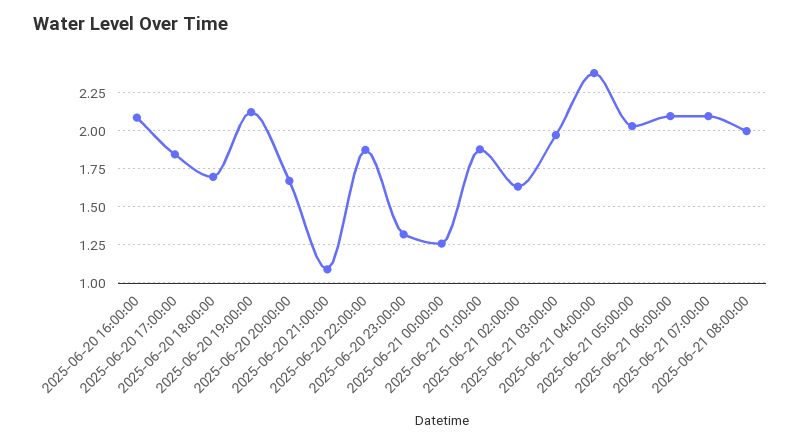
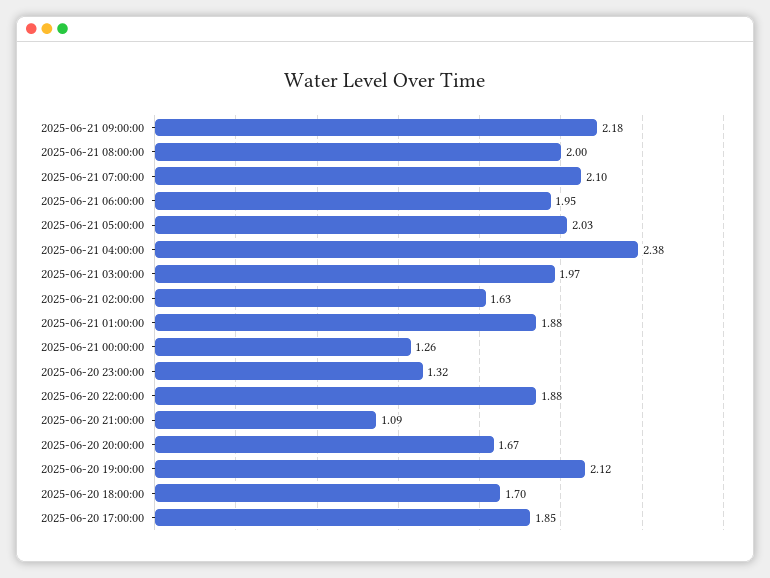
2025-06-20 16:00:00: 2.1 -> none
2025-06-21 06:00:00: 2.1 -> 1.95
2025-06-21 09:00:00: none -> 2.18

